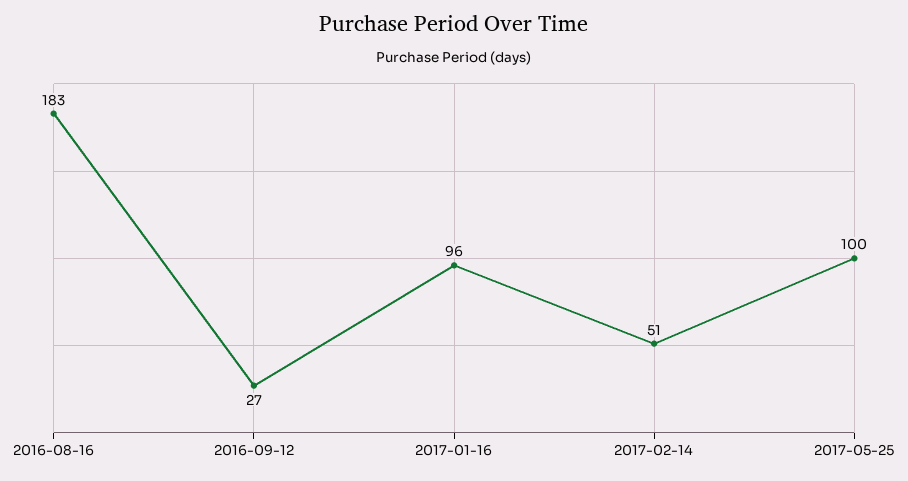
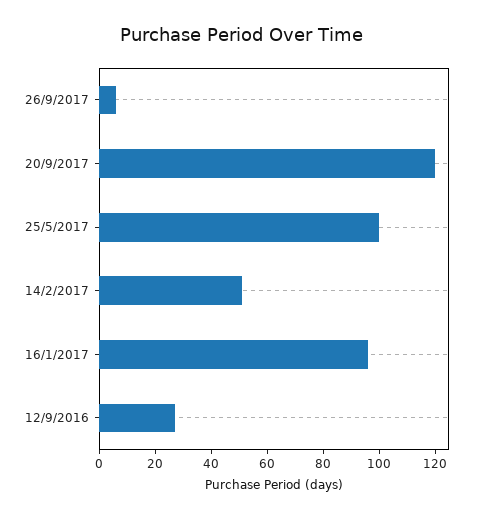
2016-08-16: 183 -> none
26/9/2017: none -> 5
20/9/2017: none -> 120

